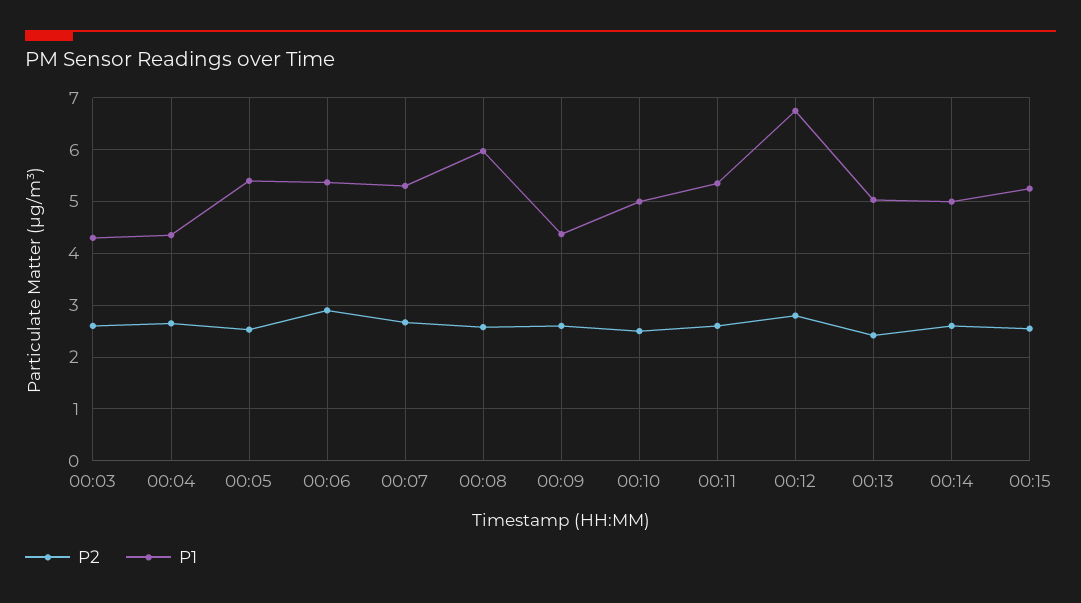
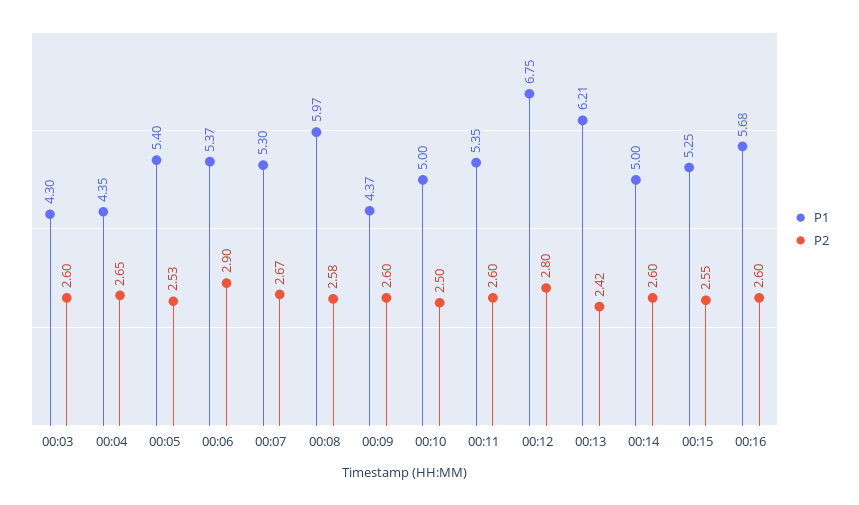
P1, 00:13: 5 -> 6.21
P1, 00:16: none -> 5.68
P2, 00:16: none -> 2.6

